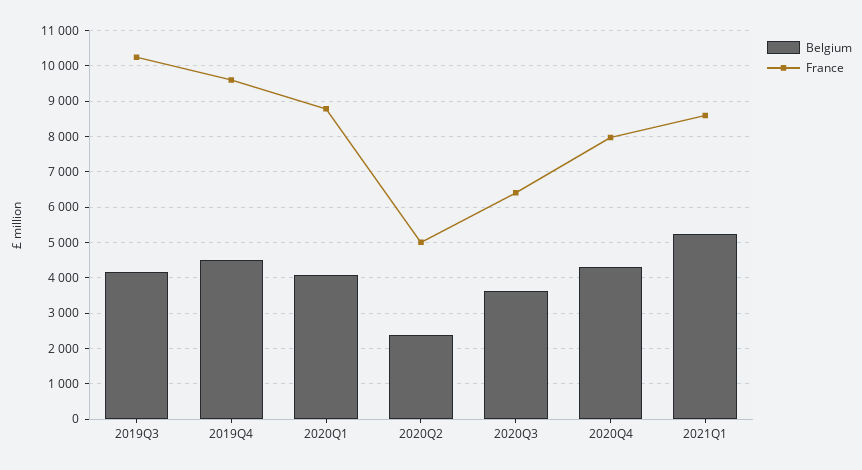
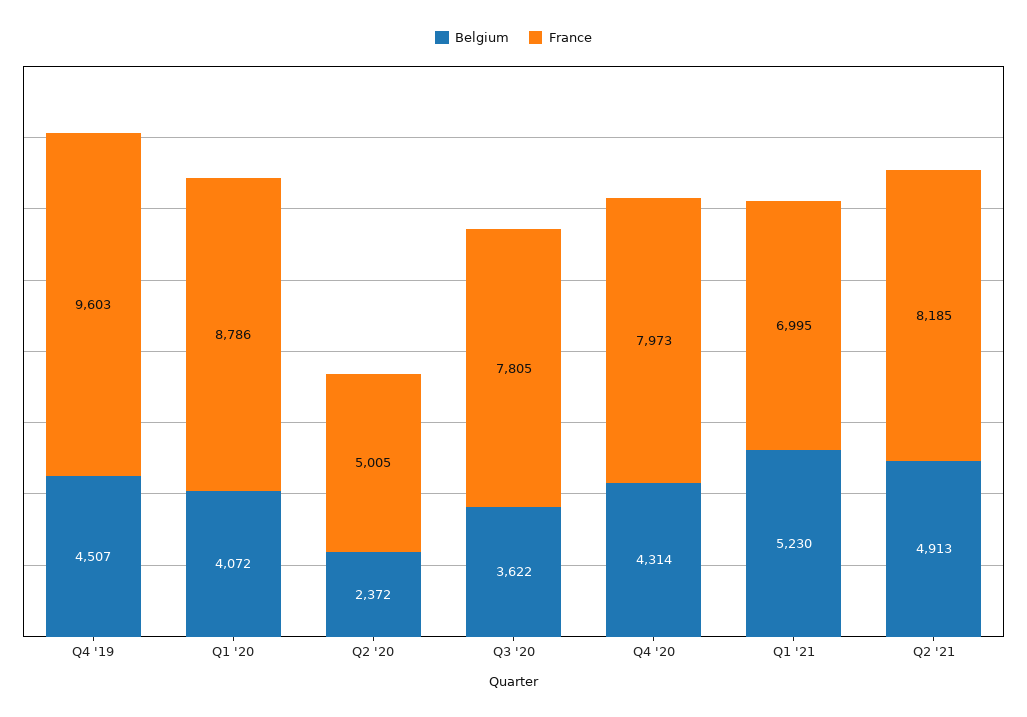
Belgium, 2019Q3: 4200 -> none
France, 2019Q3: 10200 -> none
France, 2020Q3: 6400 -> 7805
France, 2021Q1: 8600 -> 6995
Belgium, Q2 '21: none -> 4913
France, Q2 '21: none -> 8185

